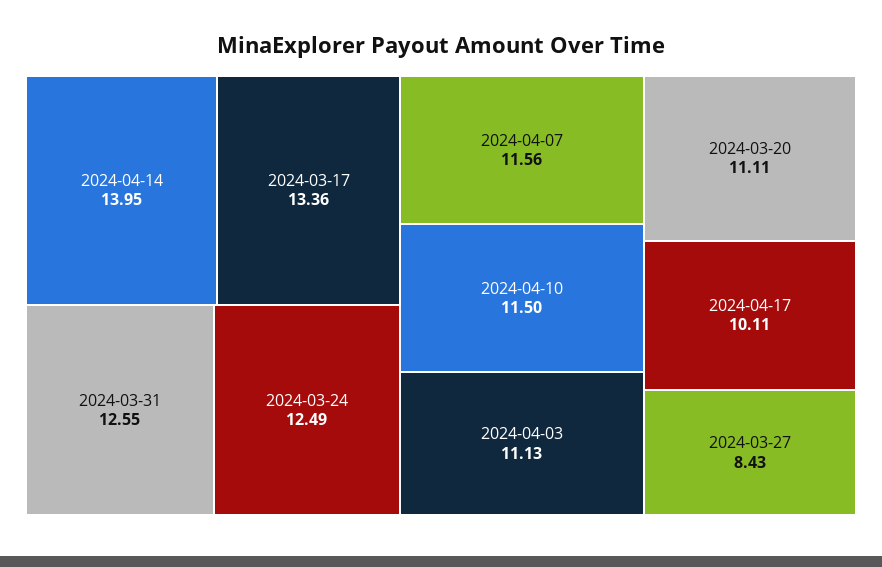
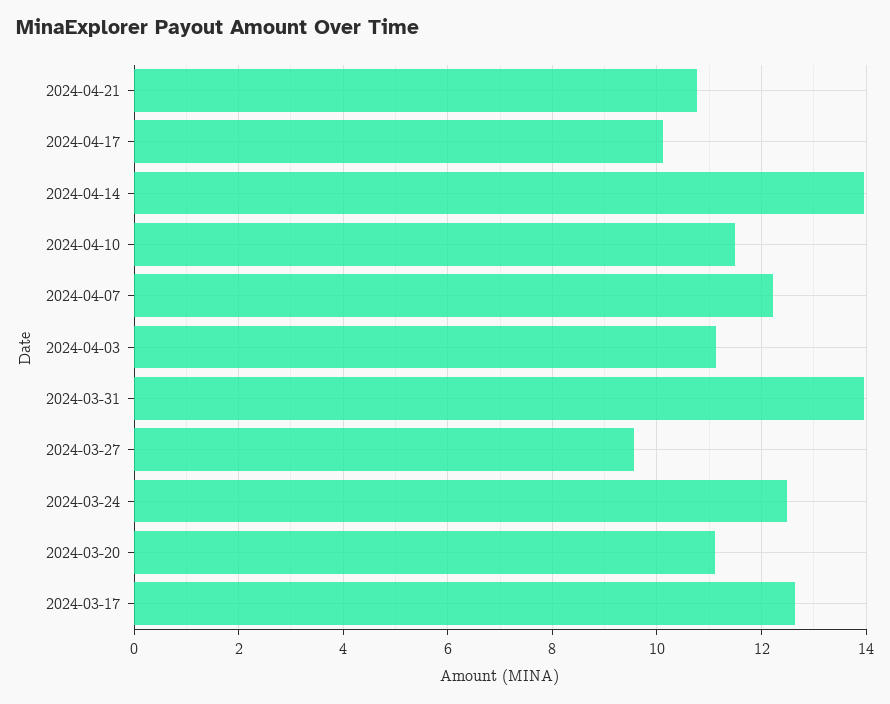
2024-03-17: 13.36 -> 12.6
2024-03-31: 12.55 -> 14
2024-04-07: 11.56 -> 12.2
2024-03-27: 8.43 -> 9.6
2024-04-21: none -> 10.8

